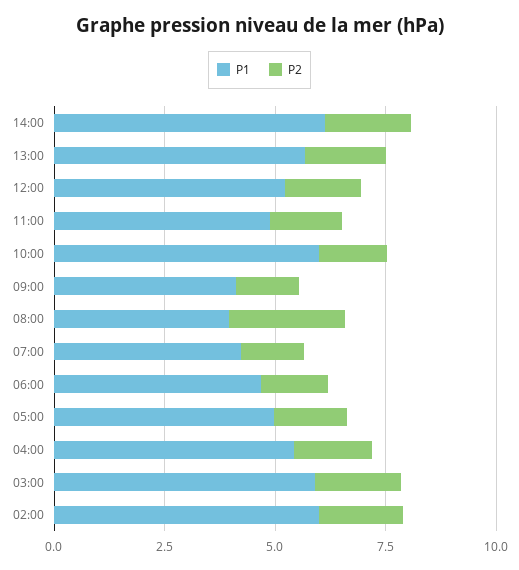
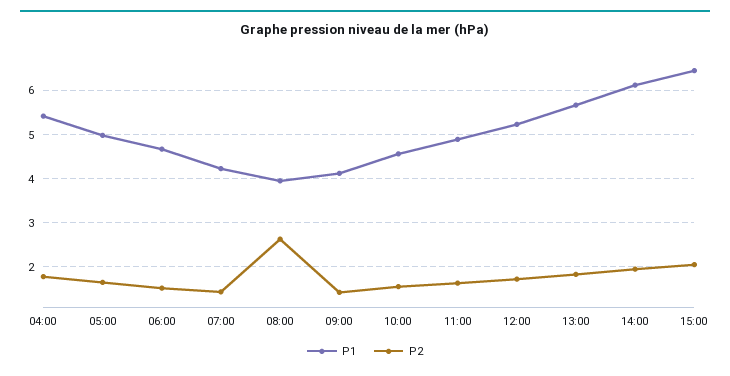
P1, 10:00: 6 -> 4.6
P1, 03:00: 6 -> none
P2, 03:00: 2 -> none
P1, 02:00: 6 -> none
P2, 02:00: 2 -> none
P1, 15:00: none -> 6.4
P2, 15:00: none -> 2

